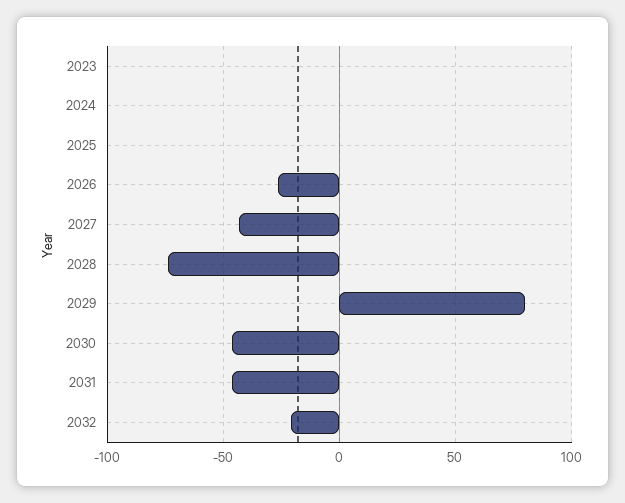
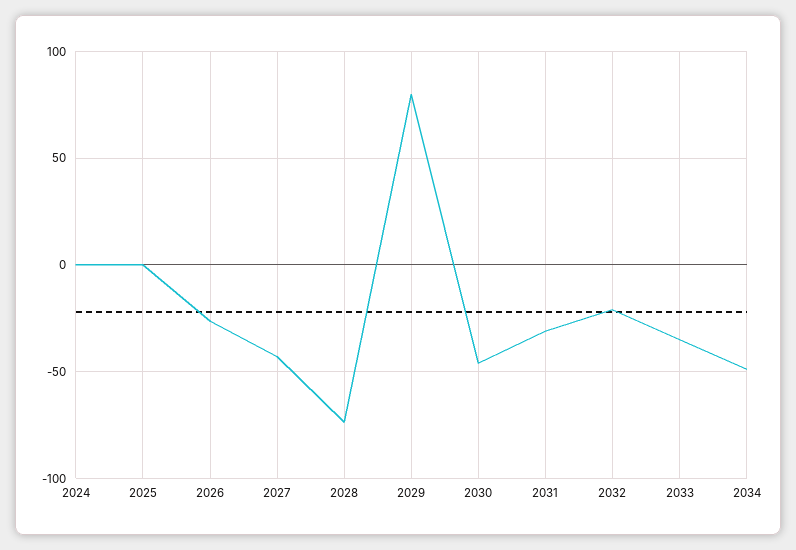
2023: 0 -> none
2031: -45 -> -30
2033: none -> -35
2034: none -> -50

